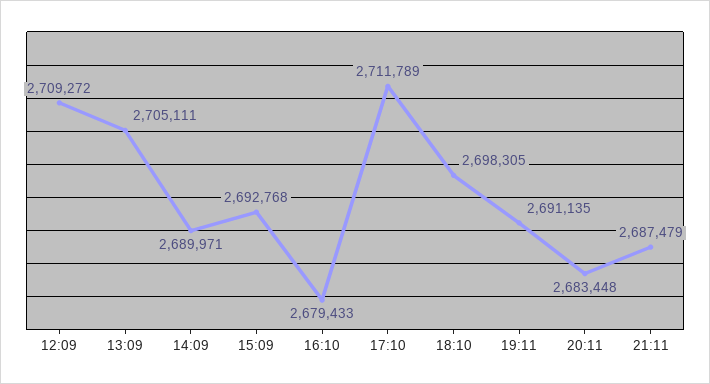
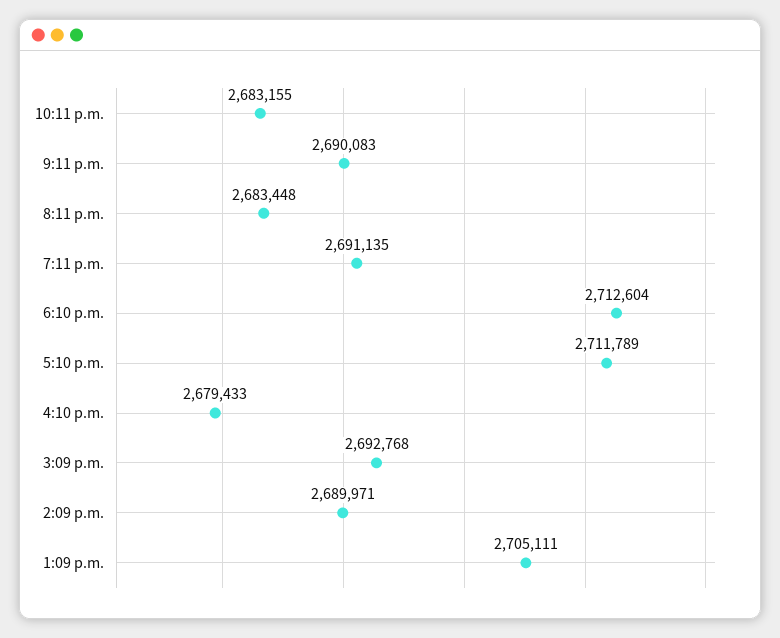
12:09: 2709272 -> none
18:10: 2698305 -> 2712604
21:11: 2687479 -> 2690083
10:11 p.m.: none -> 2683155

